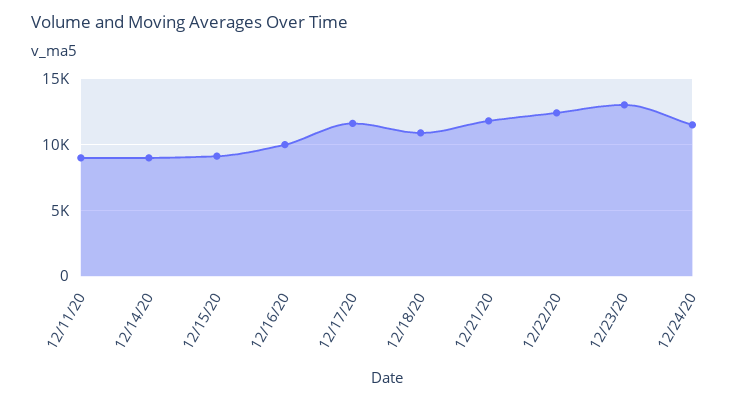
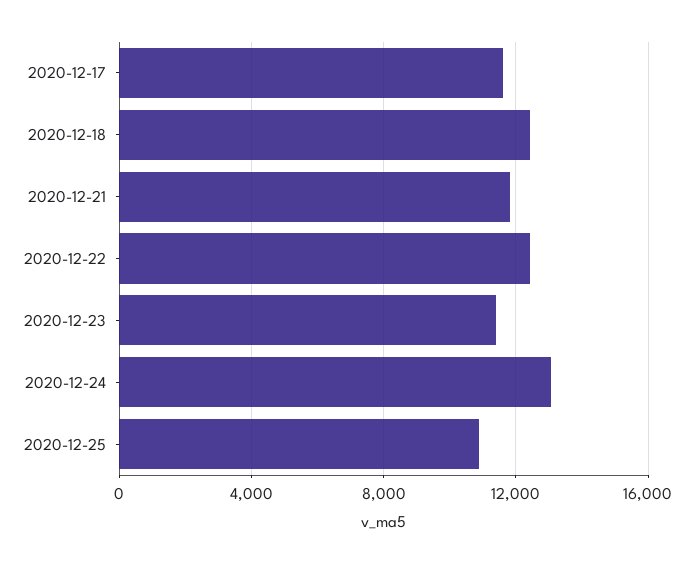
12/11/20: 9000 -> none
12/14/20: 9000 -> none
12/15/20: 9000 -> none
12/16/20: 10000 -> none
12/18/20: 11000 -> 12500
12/23/20: 13000 -> 11500
12/24/20: 11500 -> 13000
2020-12-25: none -> 11000

